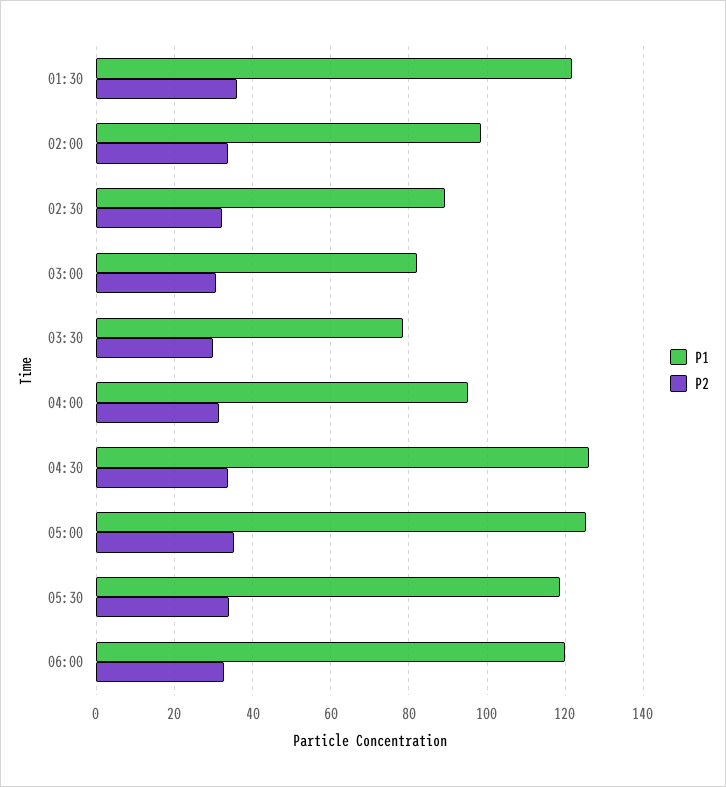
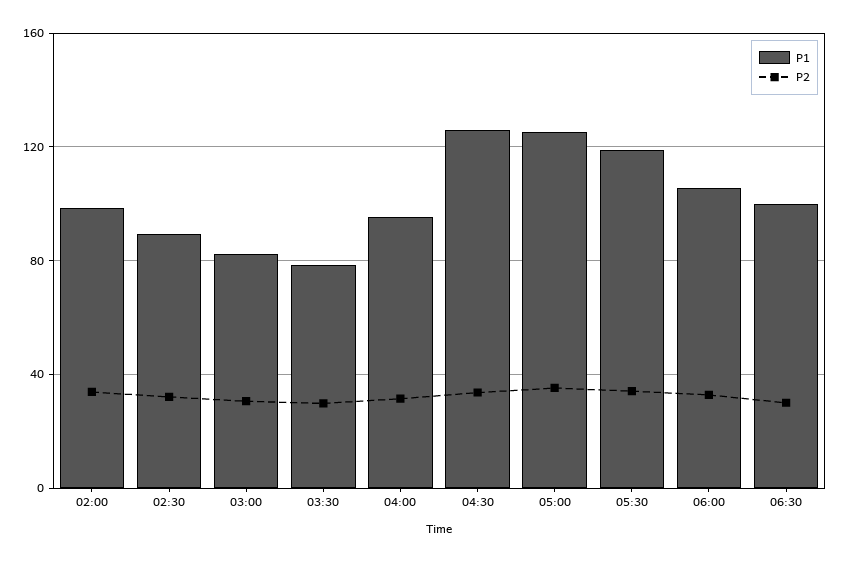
P1, 01:30: 122 -> none
P2, 01:30: 36 -> none
P1, 06:00: 120 -> 105
P1, 06:30: none -> 100
P2, 06:30: none -> 30

